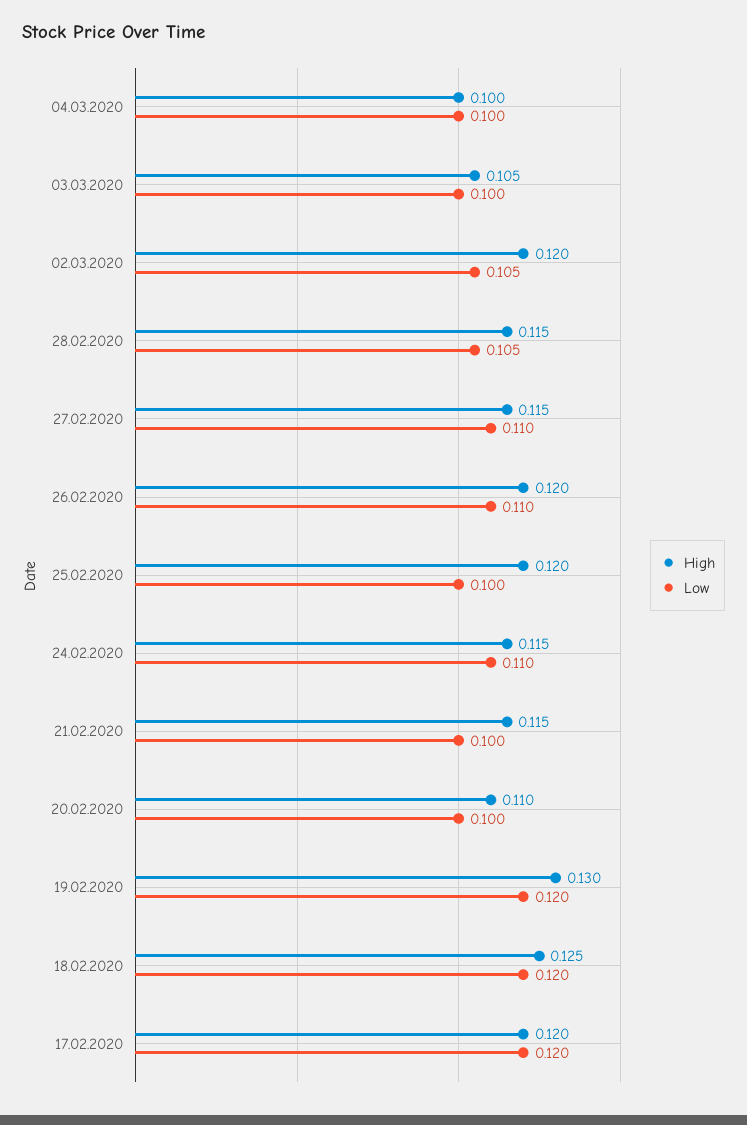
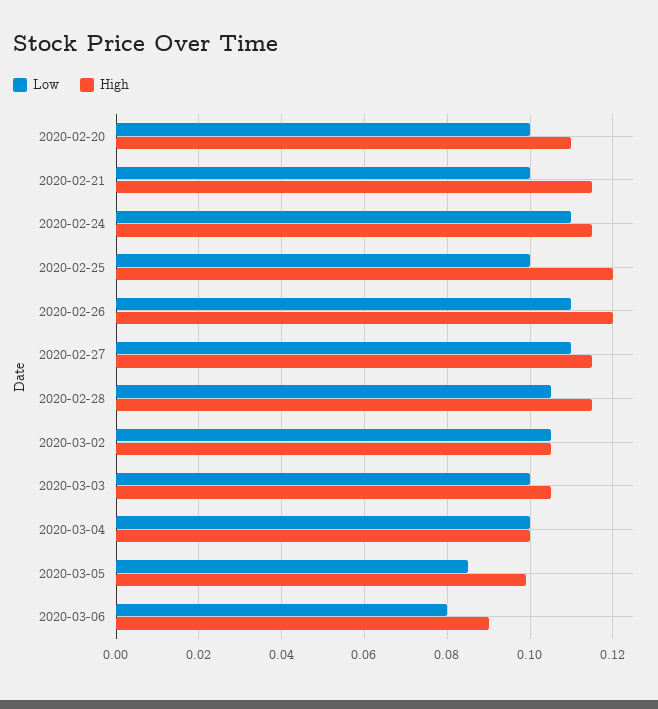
High, 02.03.2020: 0.12 -> 0.105
High, 19.02.2020: 0.13 -> none
Low, 19.02.2020: 0.12 -> none
High, 18.02.2020: 0.125 -> none
Low, 18.02.2020: 0.12 -> none
High, 17.02.2020: 0.12 -> none
Low, 17.02.2020: 0.12 -> none
Low, 2020-03-05: none -> 0.085
High, 2020-03-05: none -> 0.1
Low, 2020-03-06: none -> 0.08
High, 2020-03-06: none -> 0.09

